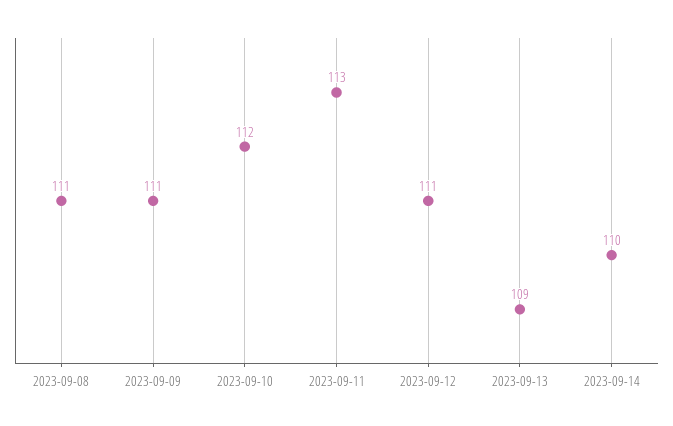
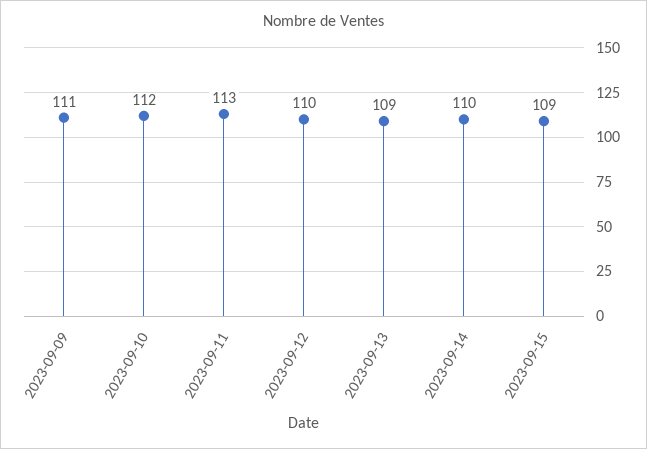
2023-09-08: 111 -> none
2023-09-12: 111 -> 110
2023-09-15: none -> 109

